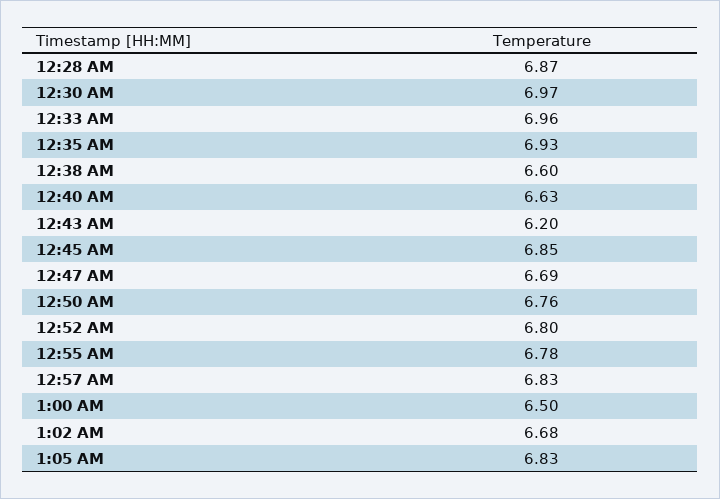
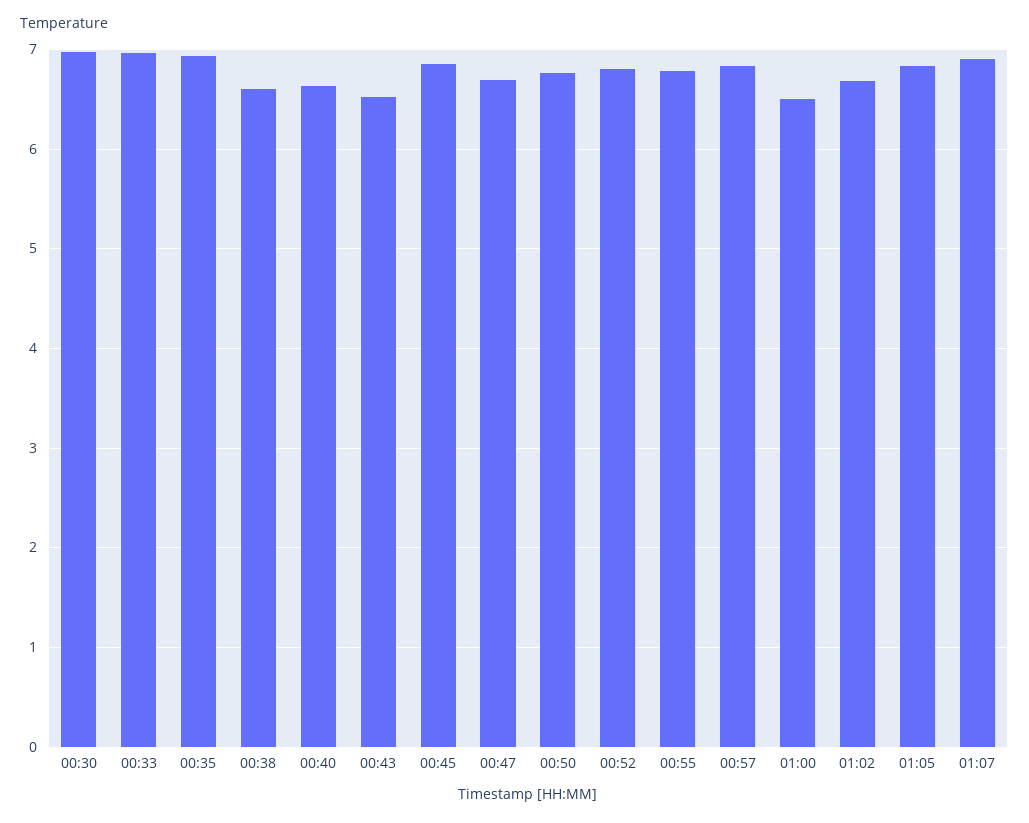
12:28 AM: 6.87 -> none
12:43 AM: 6.2 -> 6.5
01:07: none -> 6.9

